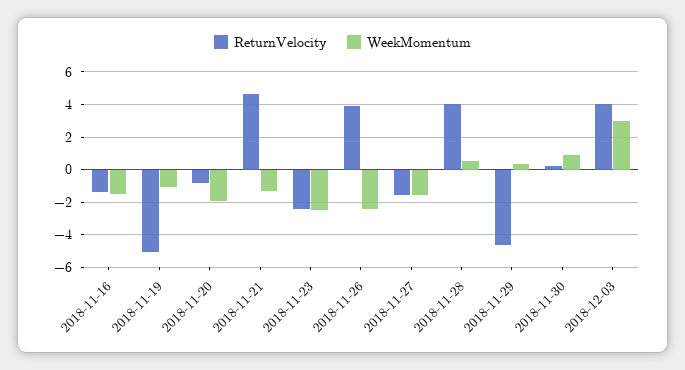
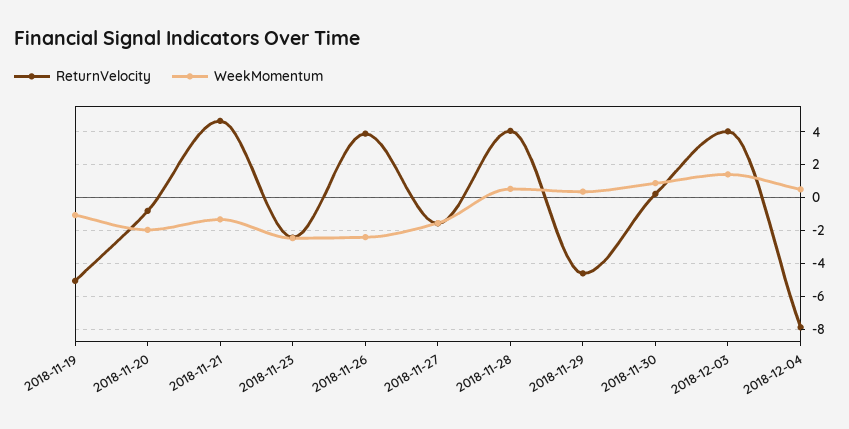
ReturnVelocity, 2018-11-16: -1.5 -> none
WeekMomentum, 2018-11-16: -1.5 -> none
WeekMomentum, 2018-12-03: 3 -> 1.5
ReturnVelocity, 2018-12-04: none -> -8
WeekMomentum, 2018-12-04: none -> 0.5

